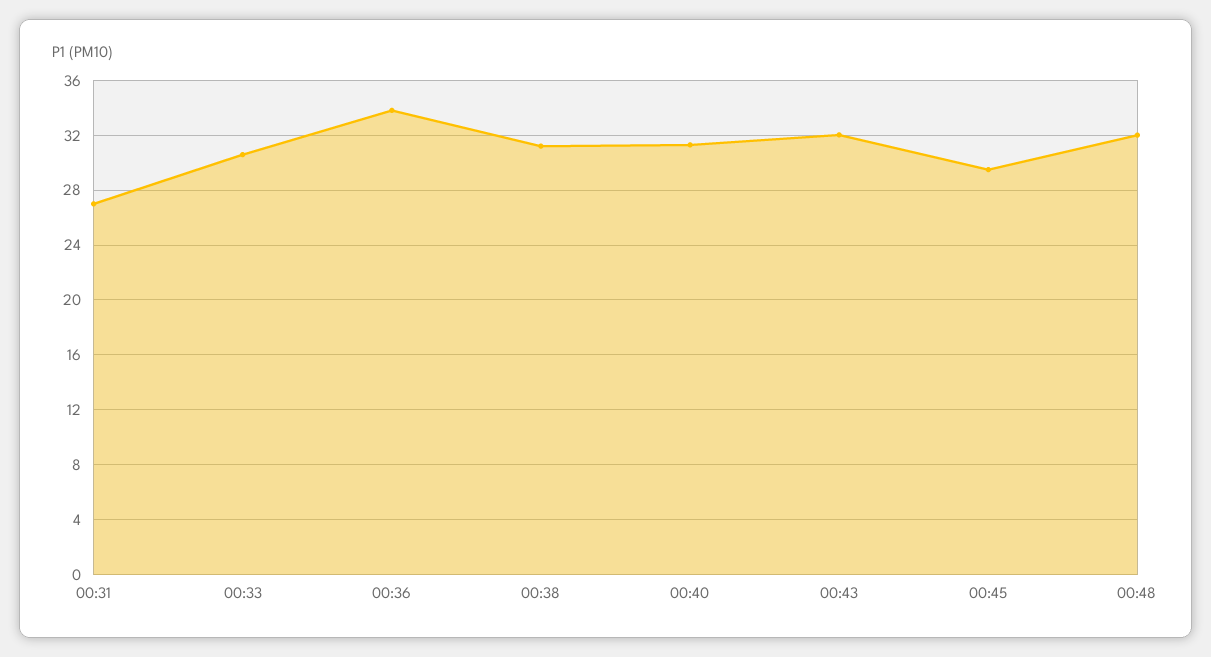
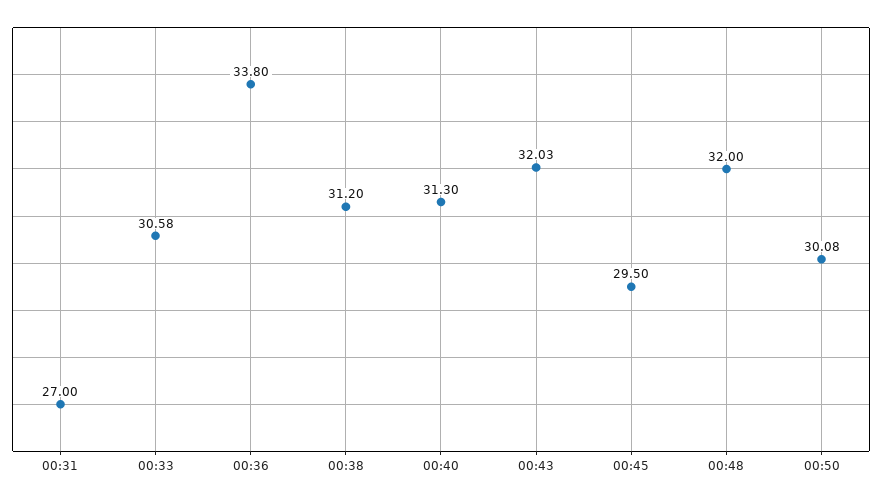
00:50: none -> 30.08

